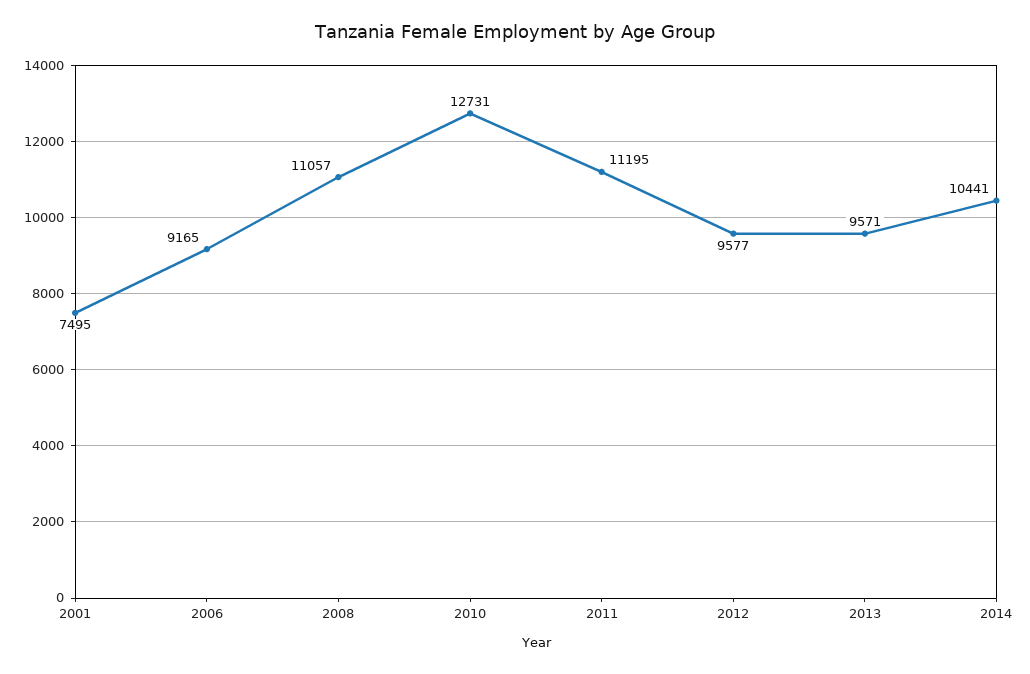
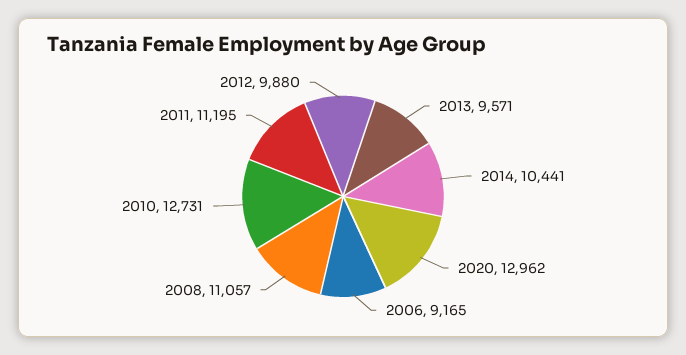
2001: 7495 -> none
2012: 9577 -> 9880
2020: none -> 12962

